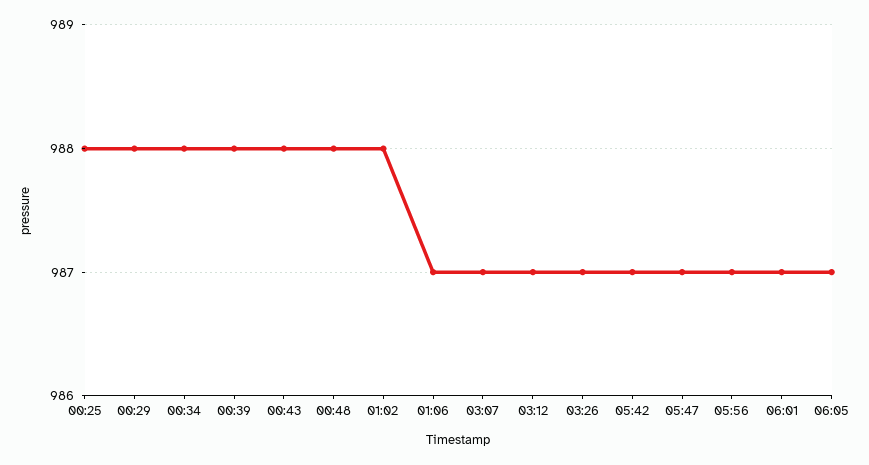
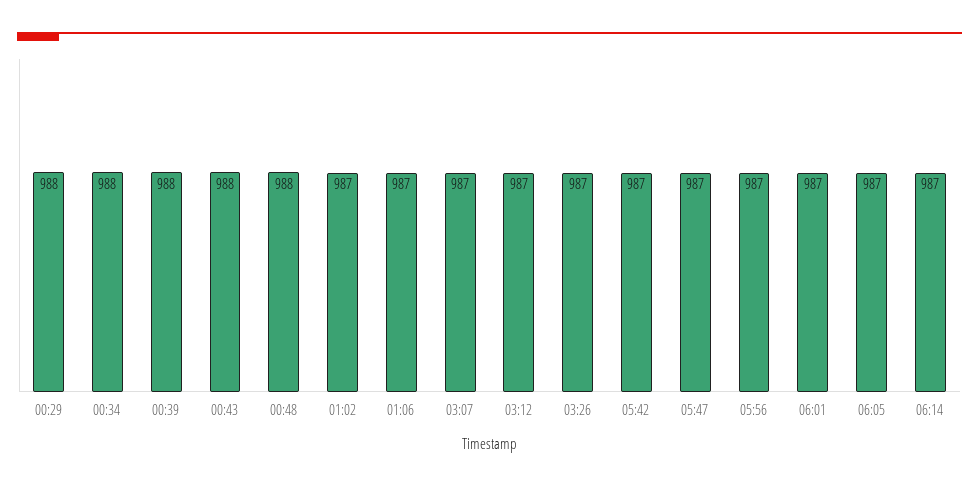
00:25: 988 -> none
01:02: 988 -> 987
06:14: none -> 987

